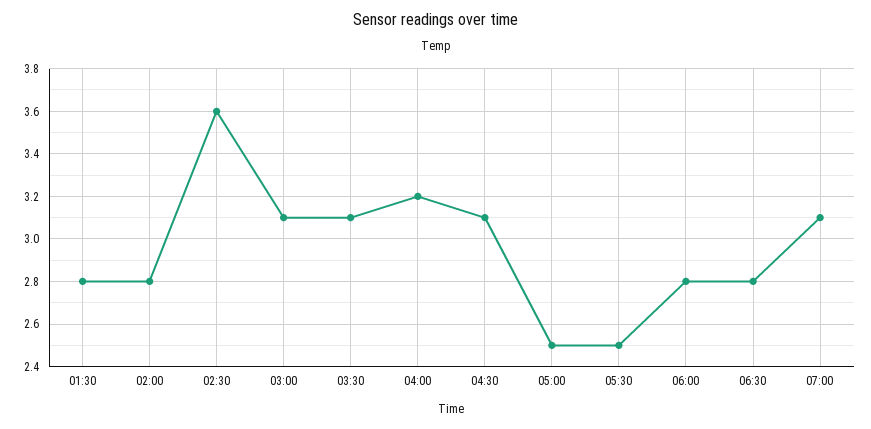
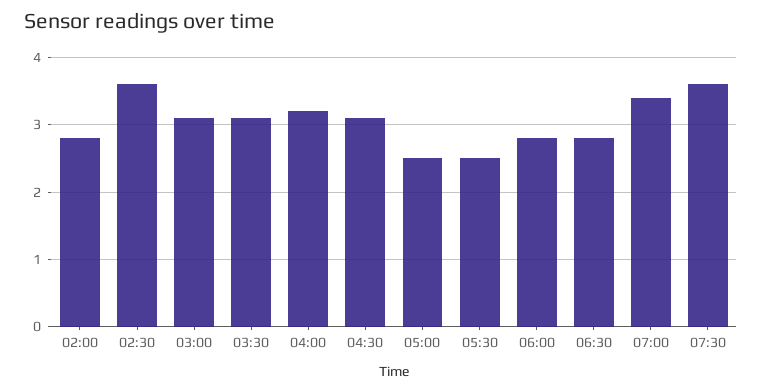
01:30: 2.8 -> none
07:00: 3.1 -> 3.4
07:30: none -> 3.6

